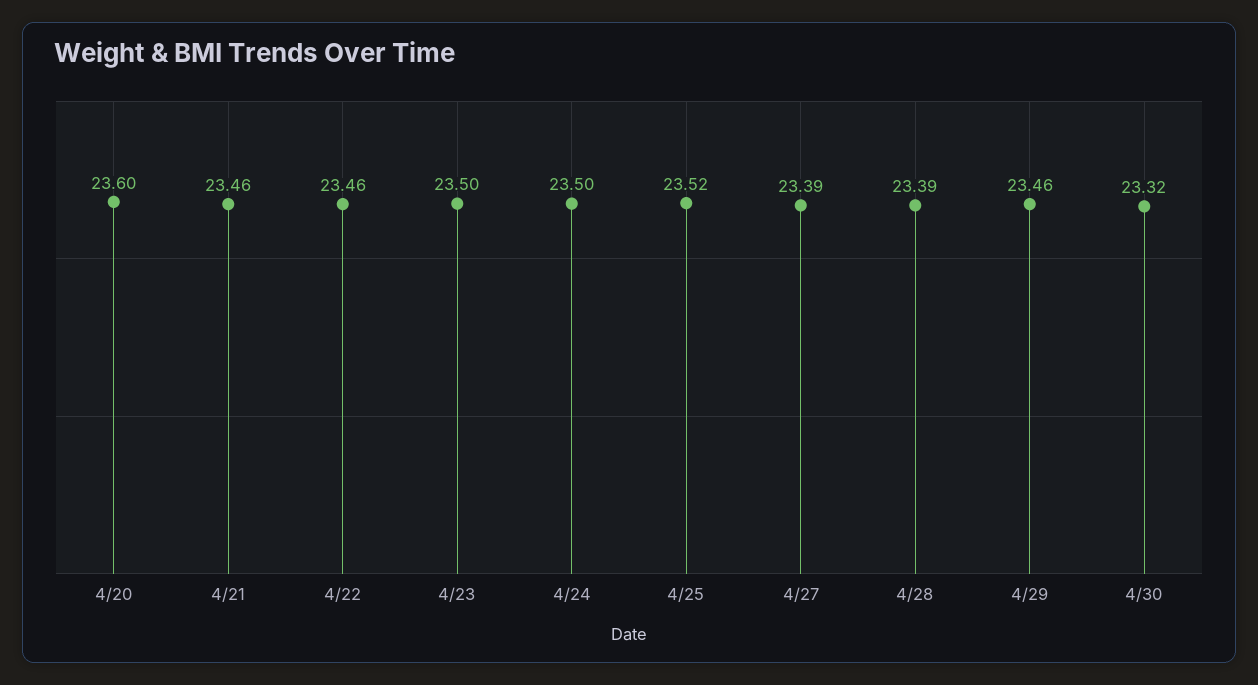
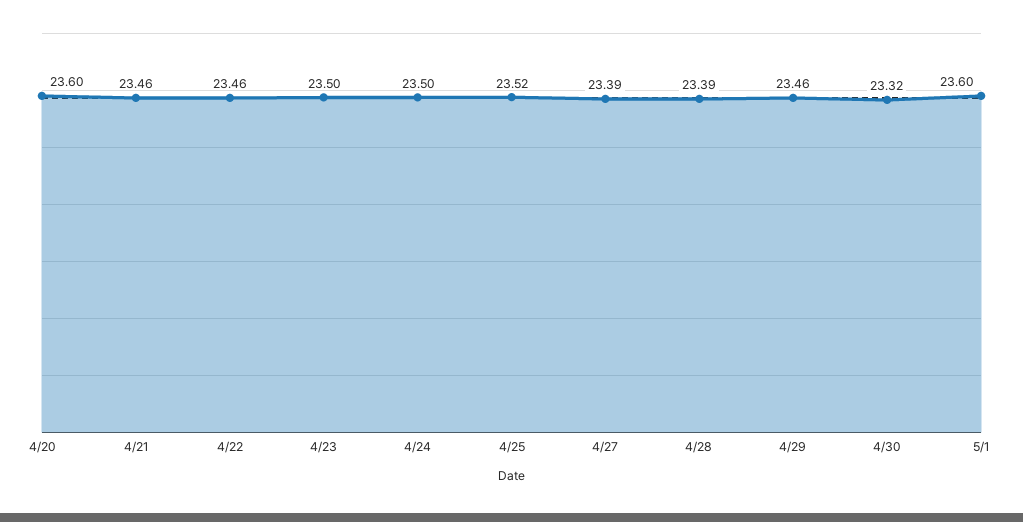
5/1: none -> 23.6

